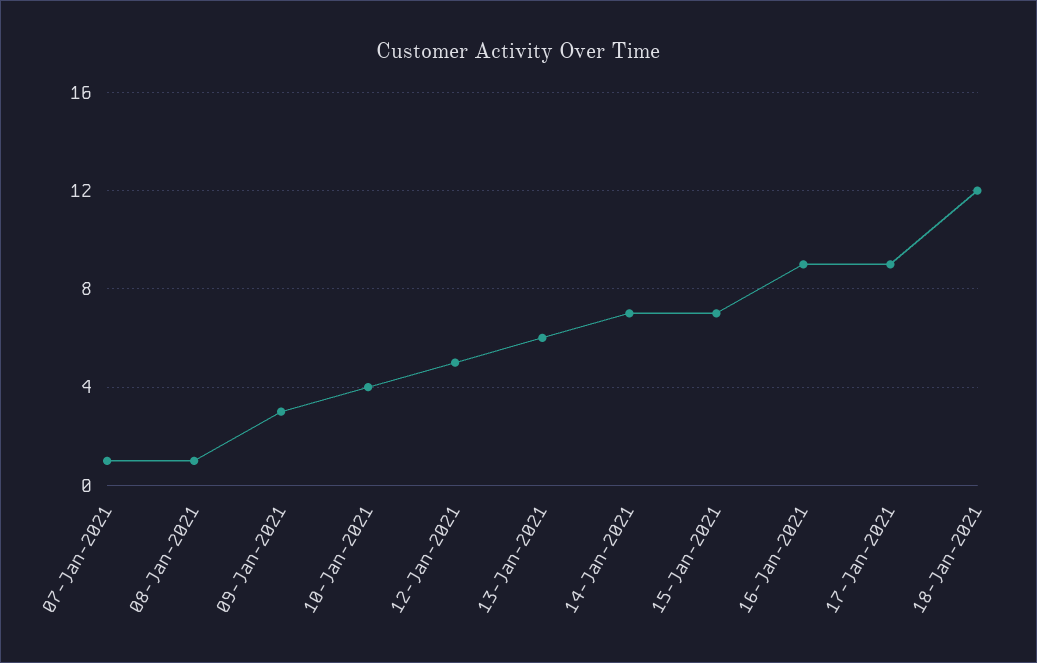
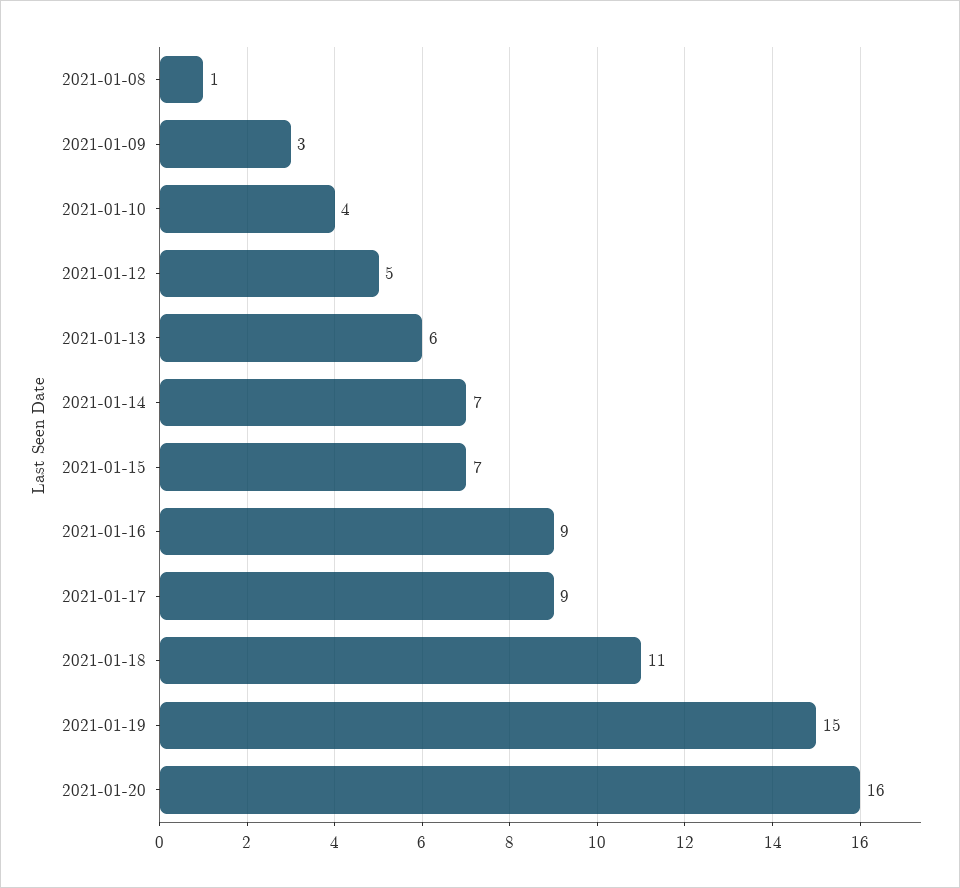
07-Jan-2021: 1 -> none
18-Jan-2021: 12 -> 11
2021-01-19: none -> 15
2021-01-20: none -> 16

